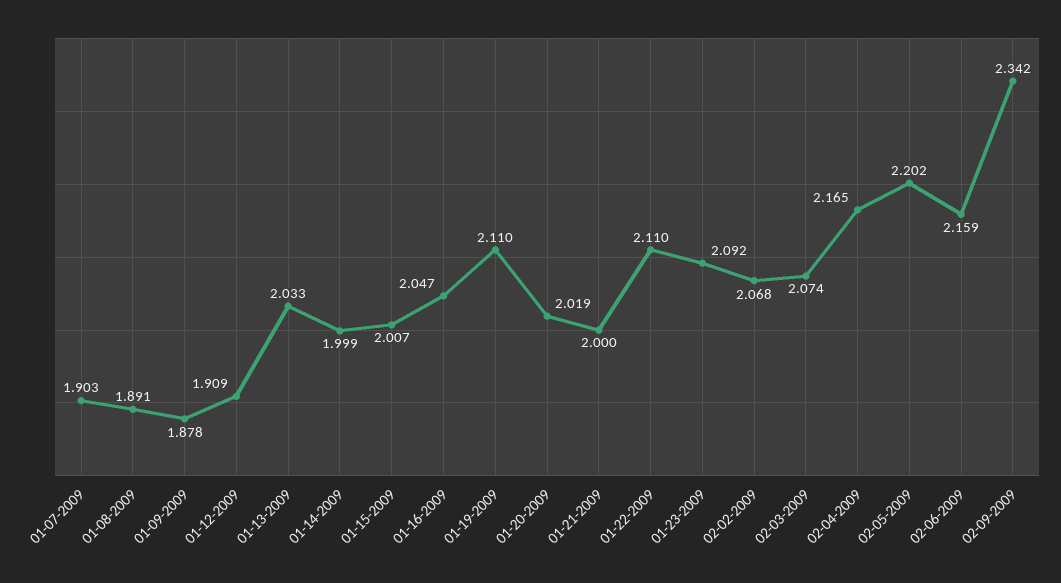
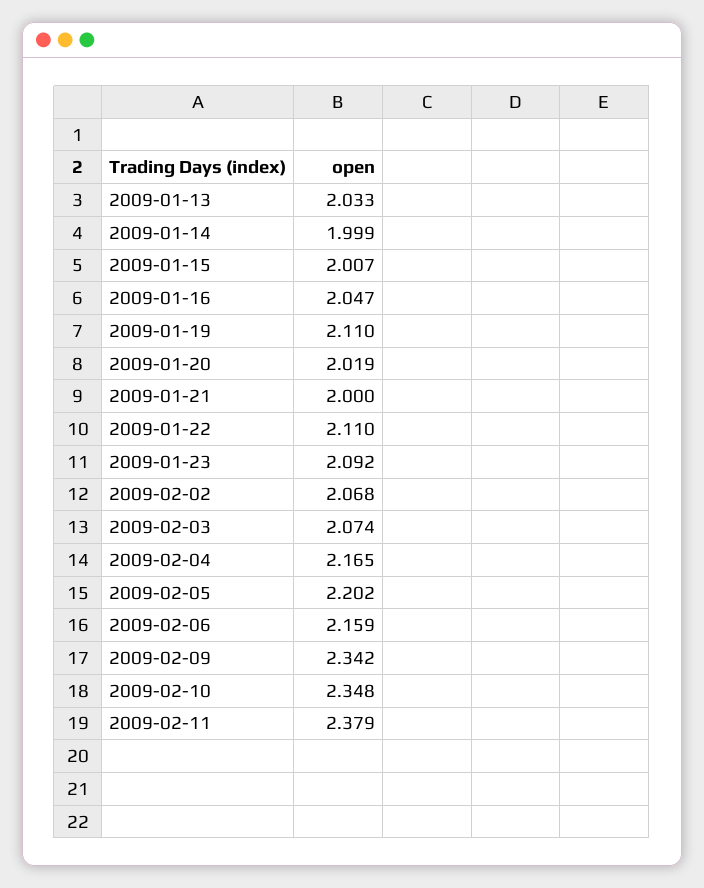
01-07-2009: 1.903 -> none
01-08-2009: 1.891 -> none
01-09-2009: 1.878 -> none
01-12-2009: 1.909 -> none
2009-02-10: none -> 2.348
2009-02-11: none -> 2.379

